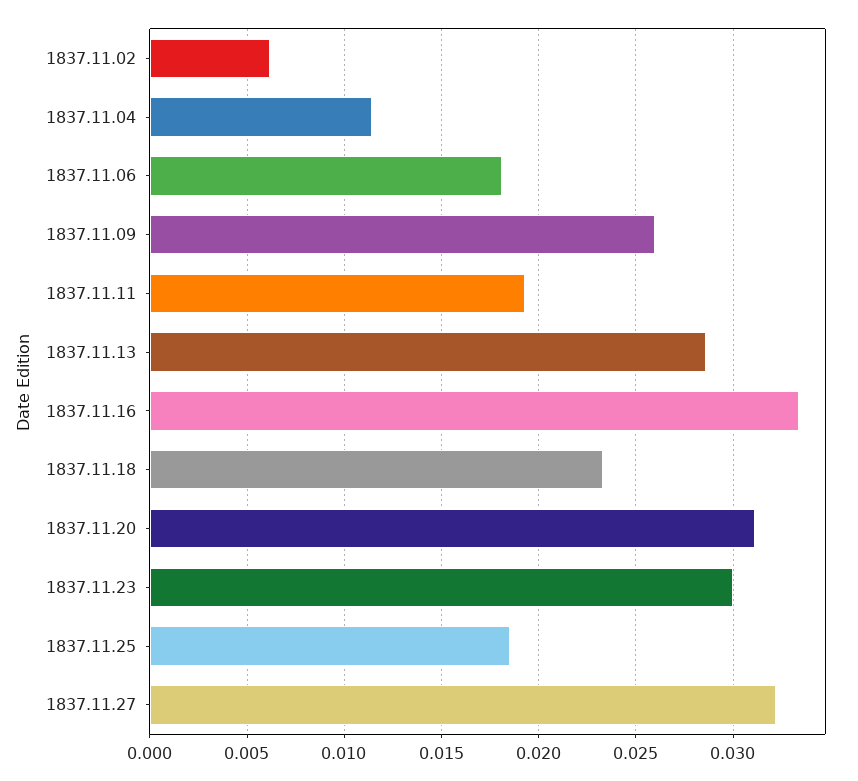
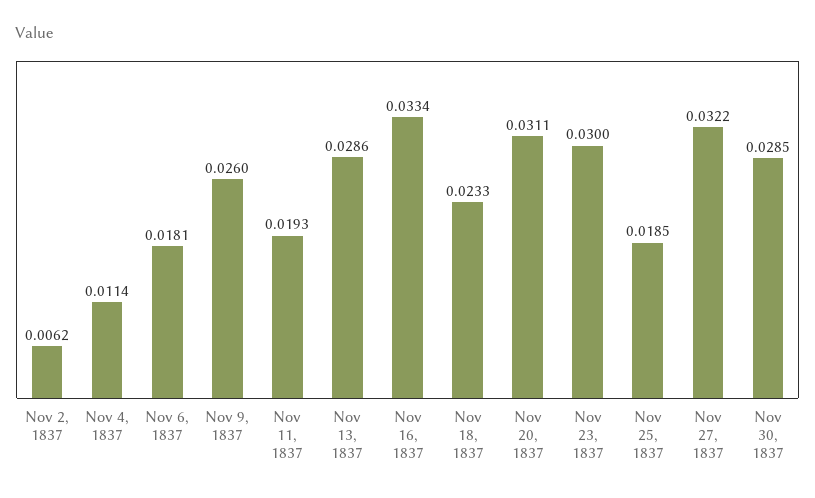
Nov 30, 1837: none -> 0.0285

